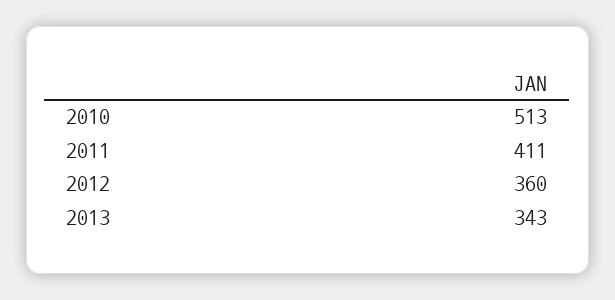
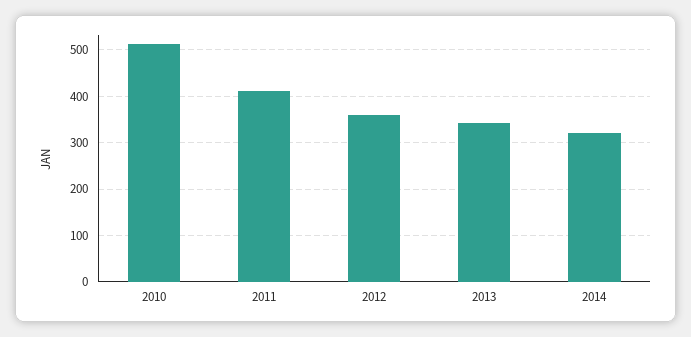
2014: none -> 320

